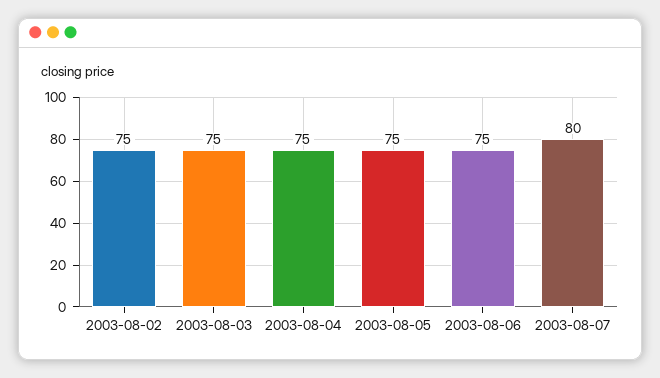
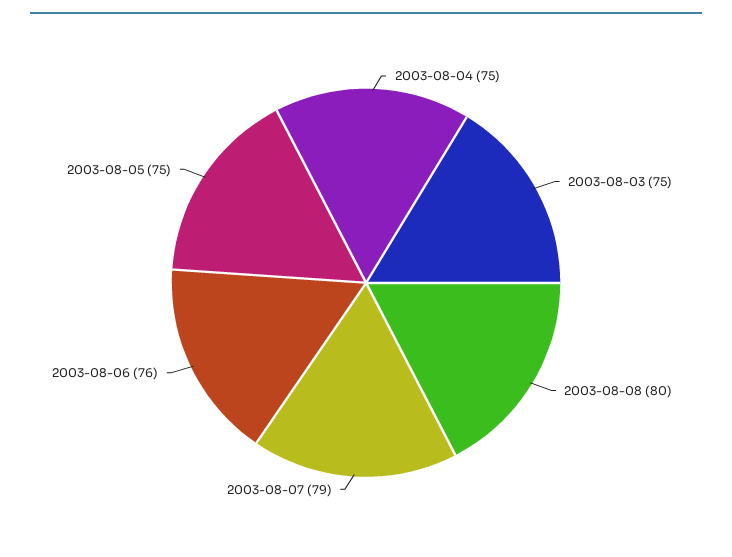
2003-08-02: 75 -> none
2003-08-06: 75 -> 76
2003-08-07: 80 -> 79
2003-08-08: none -> 80

